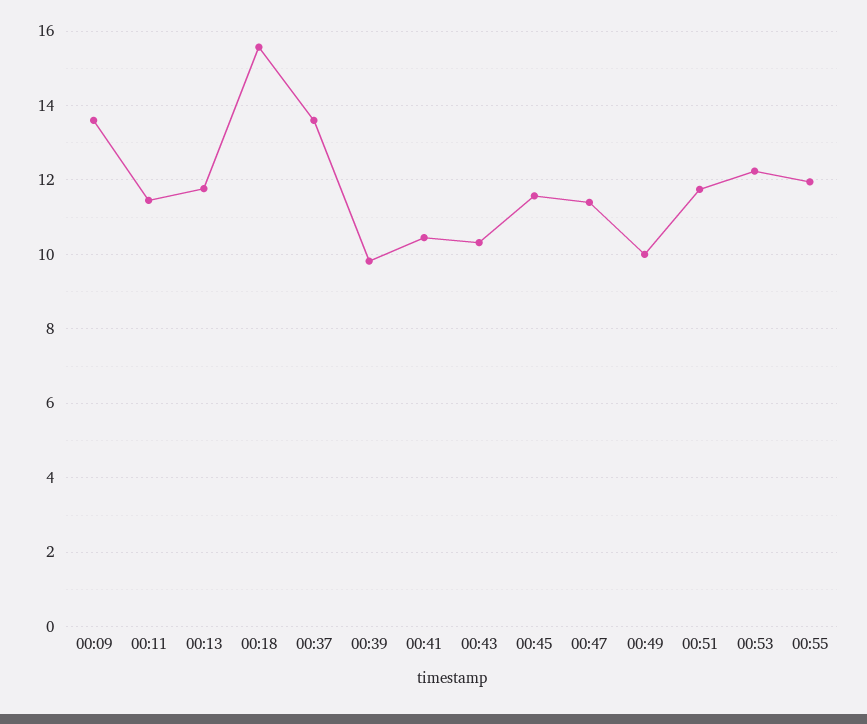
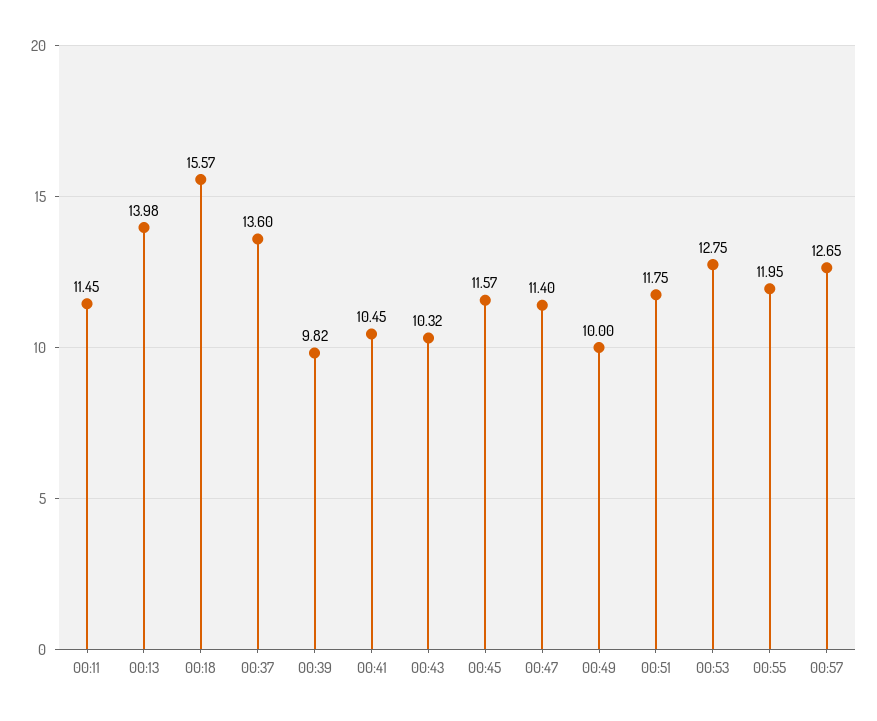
00:09: 13.6 -> none
00:13: 11.8 -> 13.98
00:53: 12.2 -> 12.75
00:57: none -> 12.65

